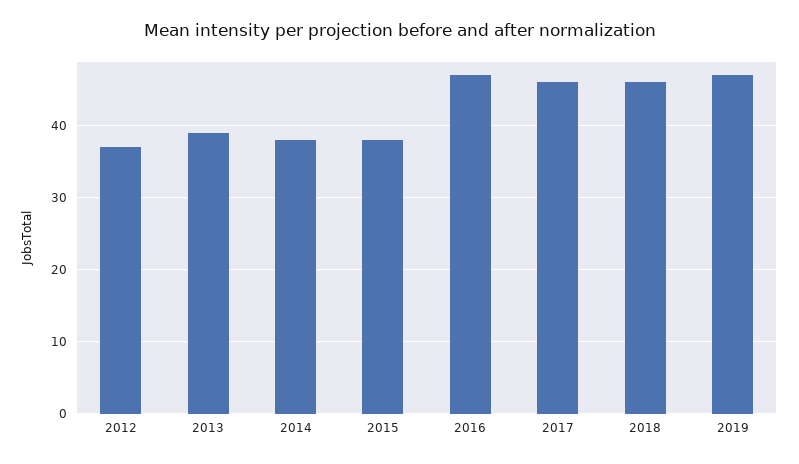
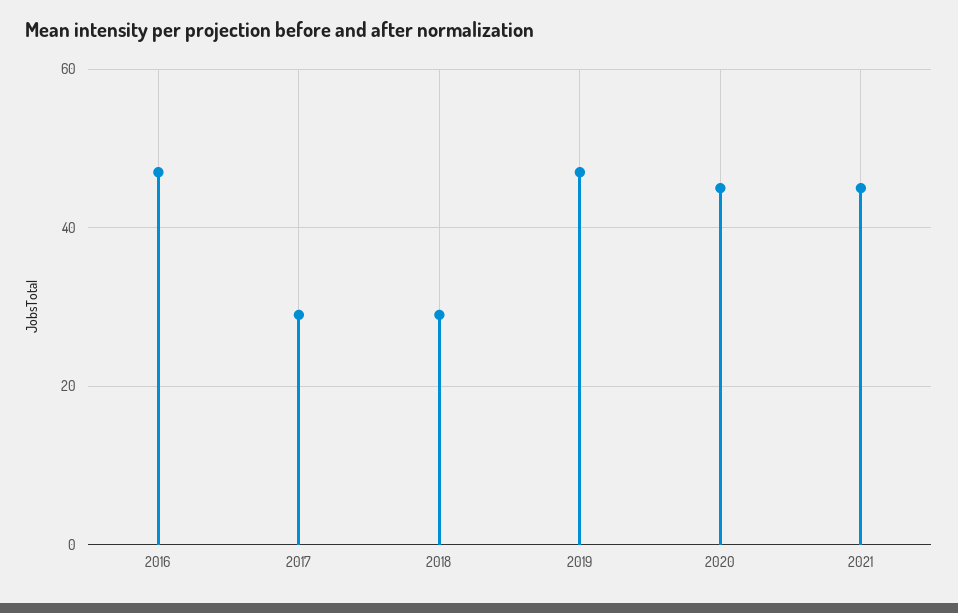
2012: 37 -> none
2013: 39 -> none
2014: 38 -> none
2015: 38 -> none
2017: 46 -> 30
2018: 46 -> 30
2020: none -> 45
2021: none -> 45

